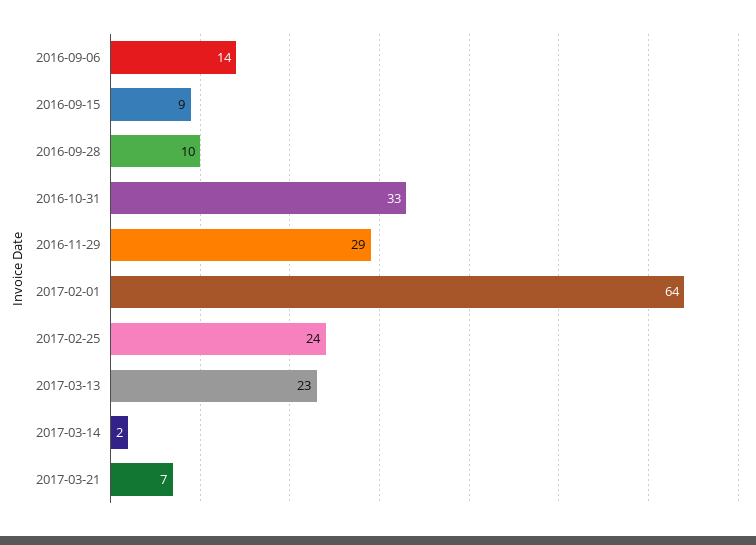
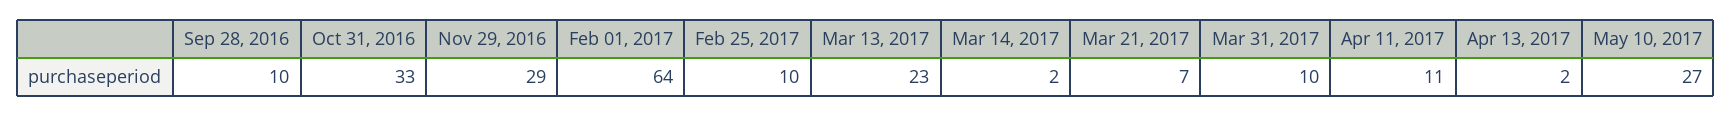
2016-09-06: 14 -> none
2016-09-15: 9 -> none
2017-02-25: 24 -> 10
Mar 31, 2017: none -> 10
Apr 11, 2017: none -> 11
Apr 13, 2017: none -> 2
May 10, 2017: none -> 27

